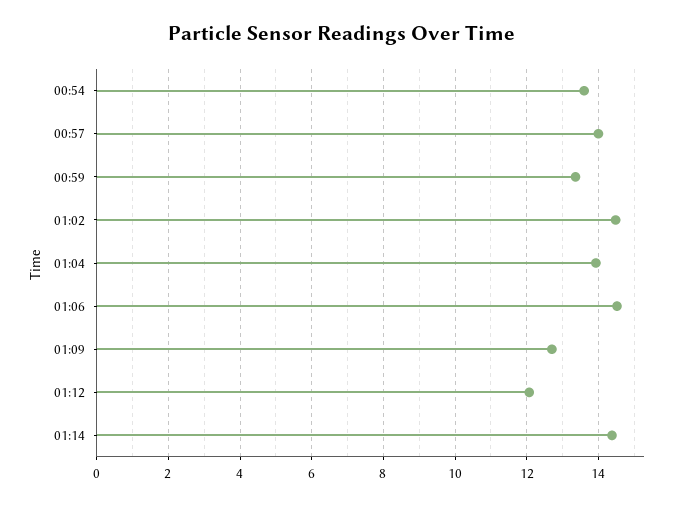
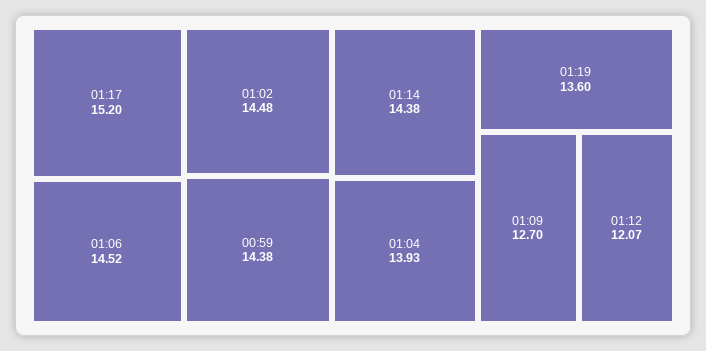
00:54: 13.6 -> none
00:57: 14 -> none
00:59: 13.4 -> 14.38
01:17: none -> 15.2
01:19: none -> 13.6

